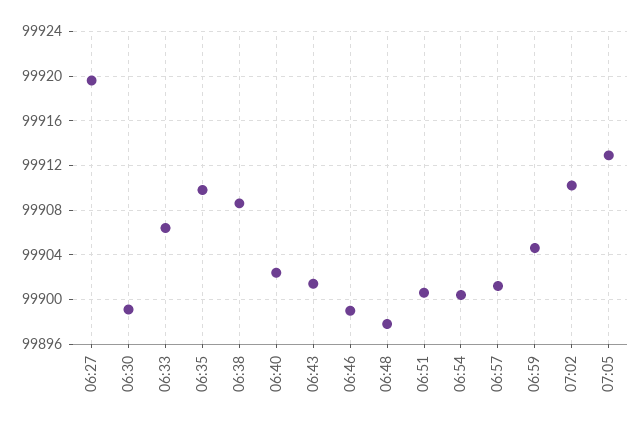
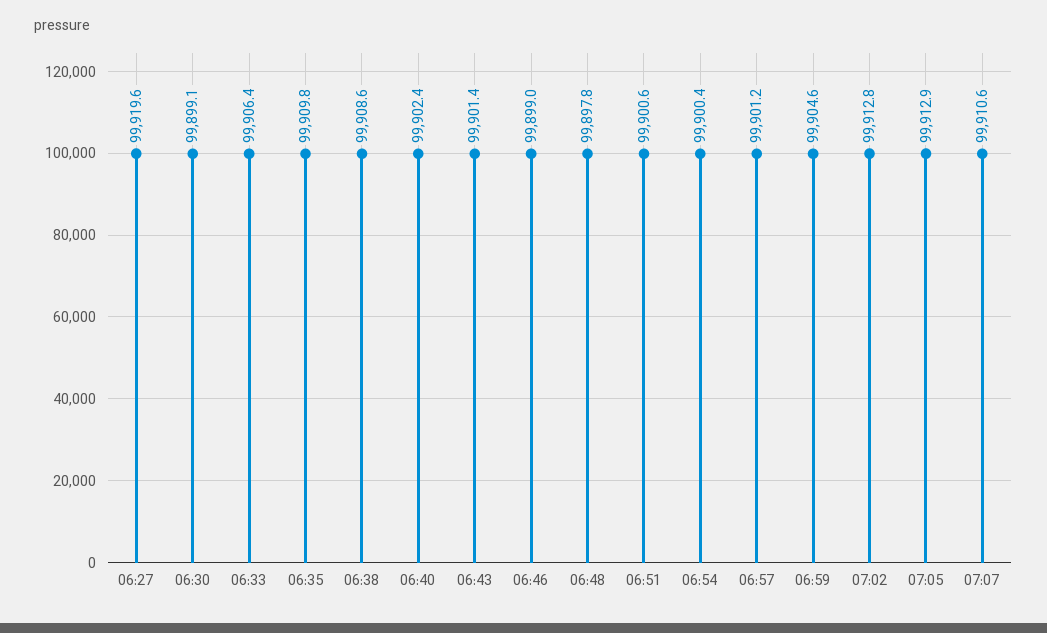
07:02: 99910 -> 99912.8
07:07: none -> 99910.6

